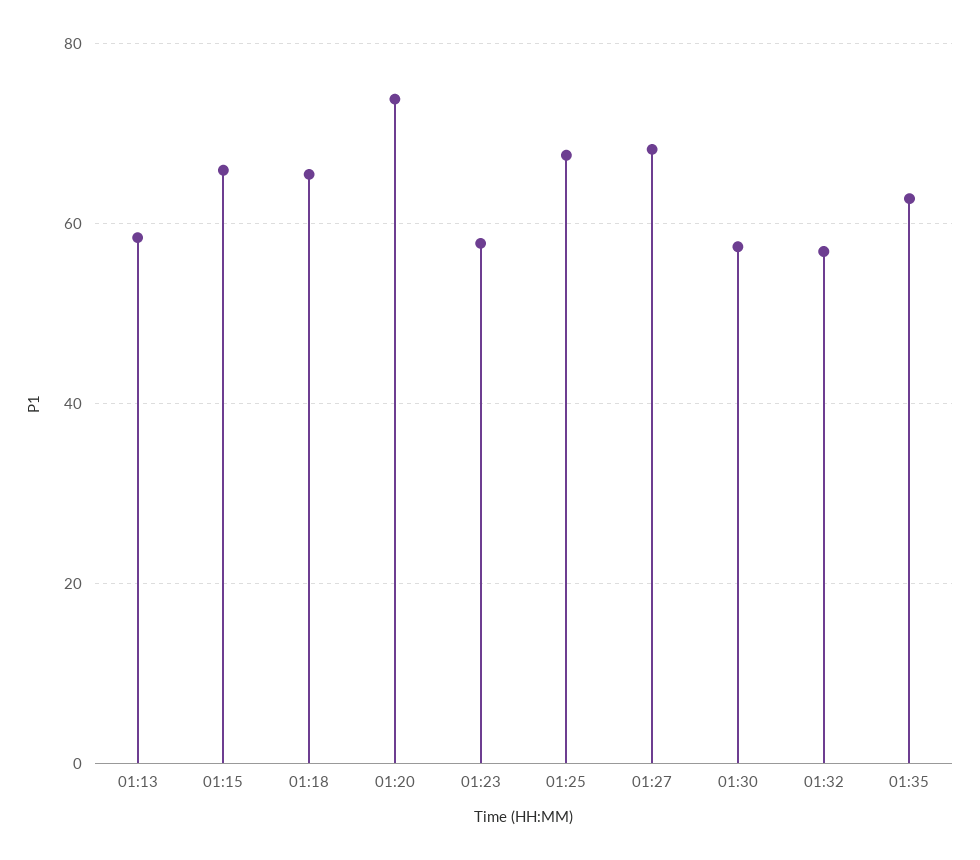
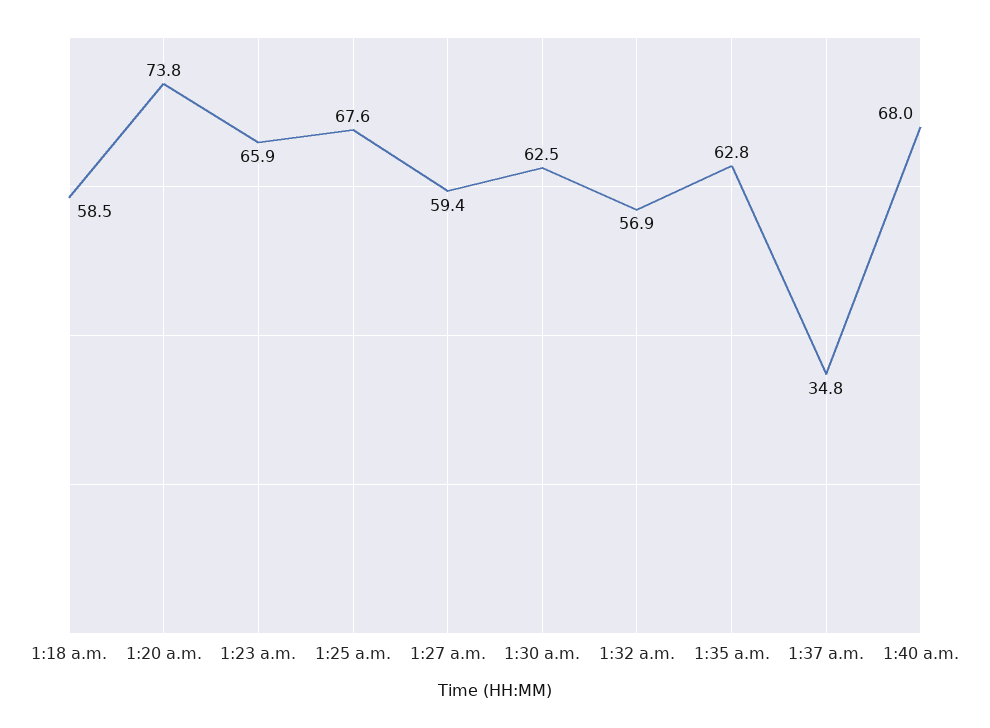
01:13: 58 -> none
01:15: 66 -> none
01:18: 66 -> 58.5
01:23: 58 -> 65.9
01:27: 68 -> 59.4
01:30: 58 -> 62.5
1:37 a.m.: none -> 34.8
1:40 a.m.: none -> 68

